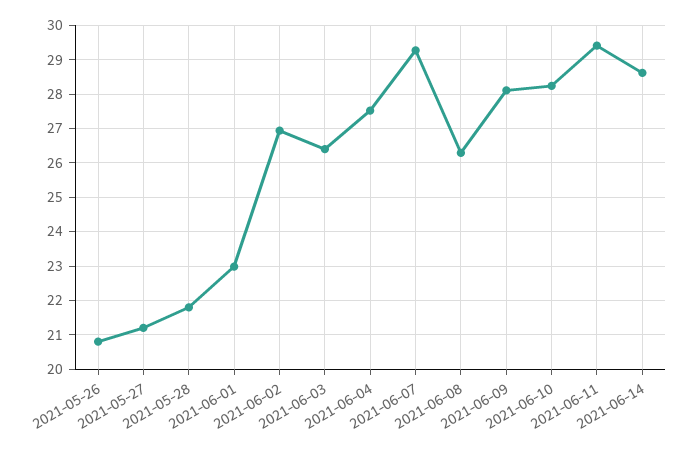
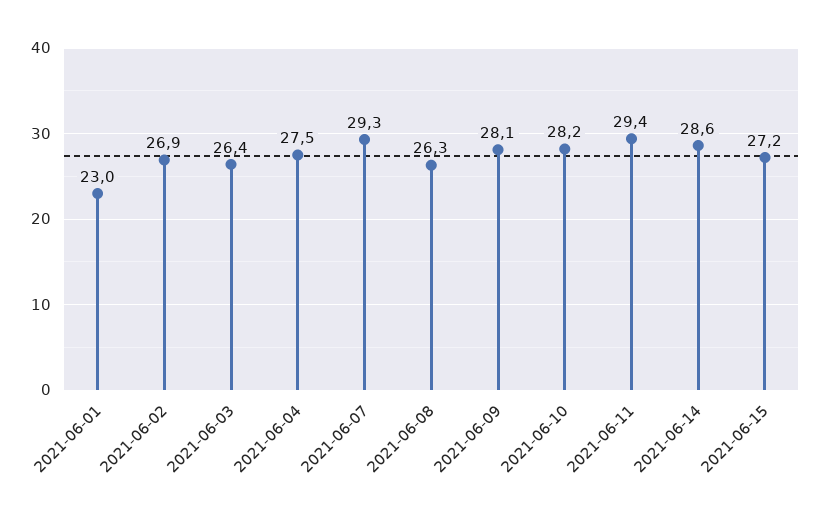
2021-05-26: 20.8 -> none
2021-05-27: 21.2 -> none
2021-05-28: 21.8 -> none
2021-06-15: none -> 27.2

